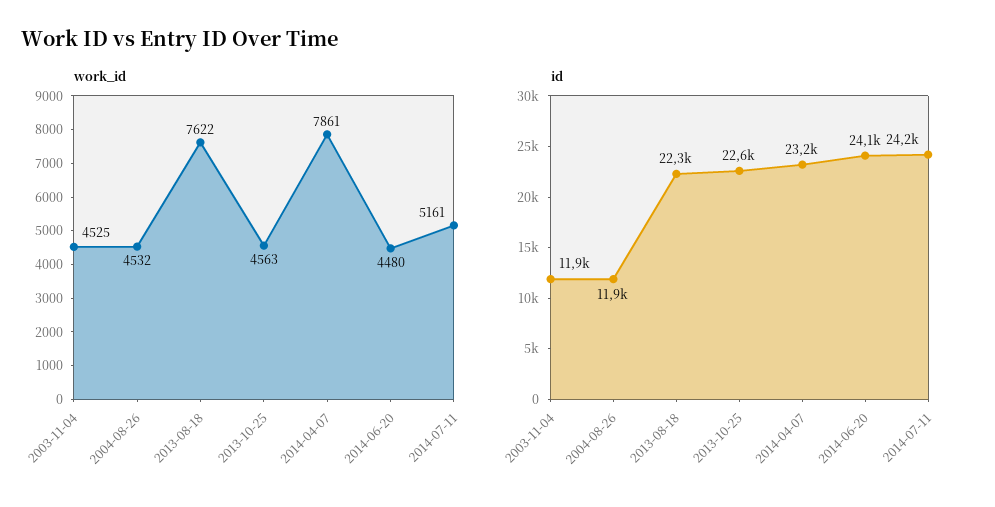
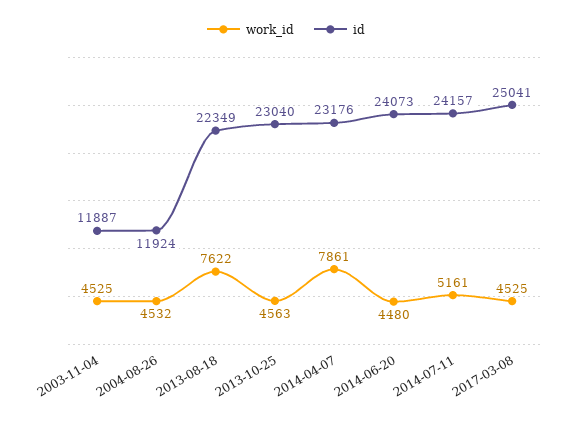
id, 2013-10-25: 22600 -> 23040
work_id, 2017-03-08: none -> 4525
id, 2017-03-08: none -> 25041

